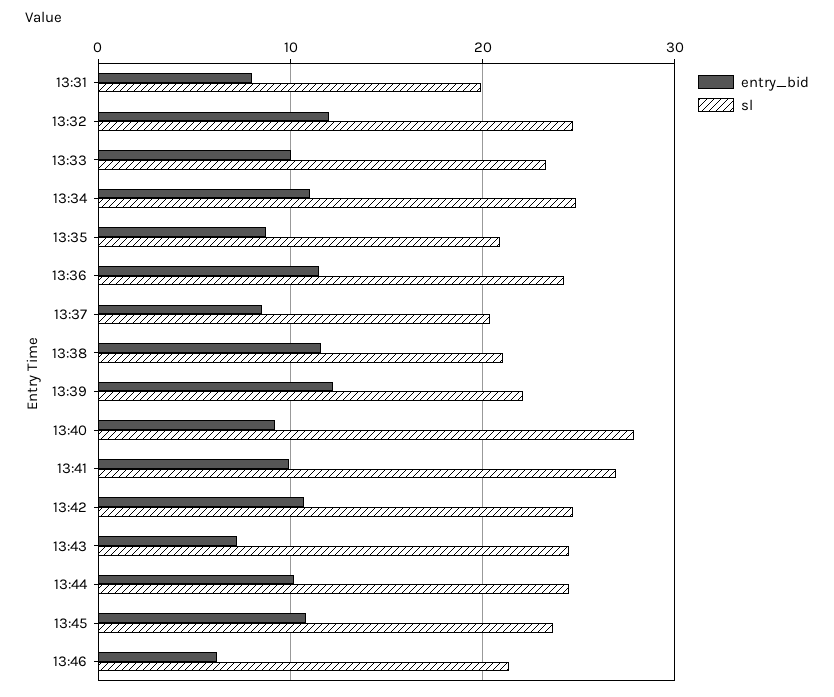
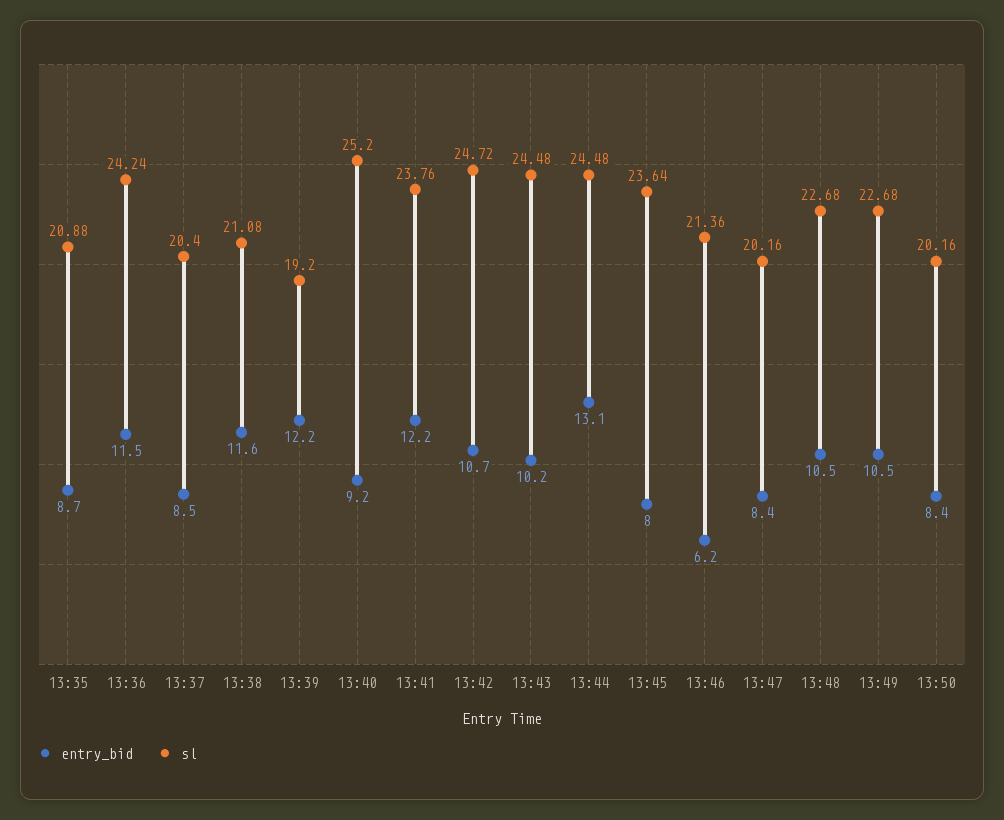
entry_bid, 13:31: 8 -> none
sl, 13:31: 20 -> none
entry_bid, 13:32: 12 -> none
sl, 13:32: 25 -> none
entry_bid, 13:33: 10 -> none
sl, 13:33: 23 -> none
entry_bid, 13:34: 11 -> none
sl, 13:34: 25 -> none
sl, 13:39: 22 -> 19.2
sl, 13:40: 28 -> 25.2
entry_bid, 13:41: 10 -> 12.2
sl, 13:41: 27 -> 23.76
entry_bid, 13:43: 7 -> 10.2
entry_bid, 13:44: 10 -> 13.1
entry_bid, 13:45: 11 -> 8
entry_bid, 13:47: none -> 8.4
sl, 13:47: none -> 20.16
entry_bid, 13:48: none -> 10.5
sl, 13:48: none -> 22.68
entry_bid, 13:49: none -> 10.5
sl, 13:49: none -> 22.68
entry_bid, 13:50: none -> 8.4
sl, 13:50: none -> 20.16

